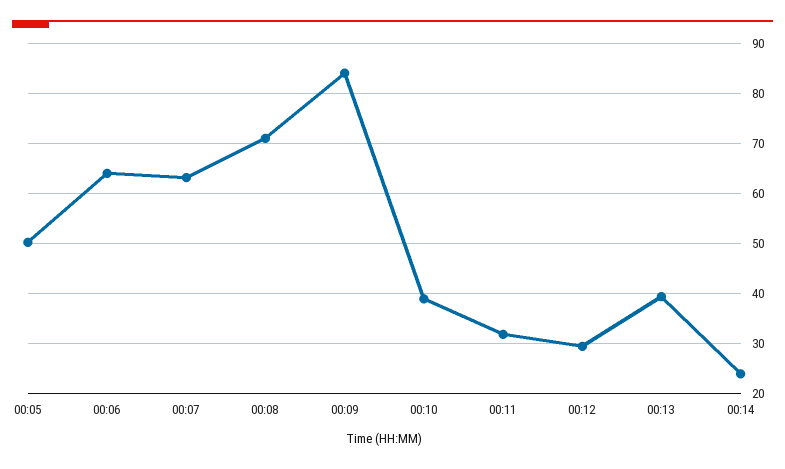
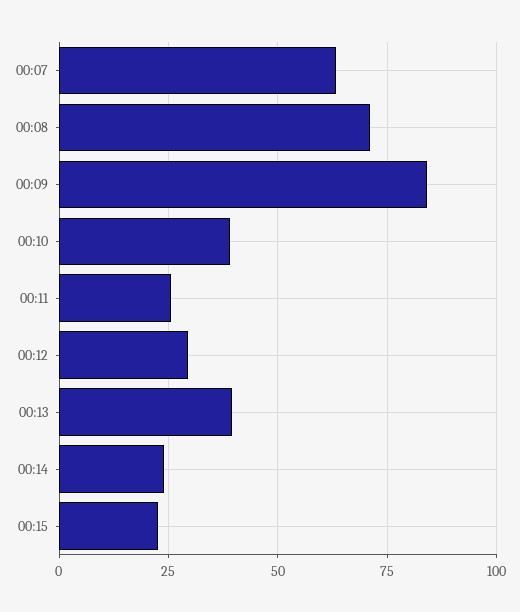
00:05: 50 -> none
00:06: 64 -> none
00:11: 32 -> 25
00:15: none -> 22.5

